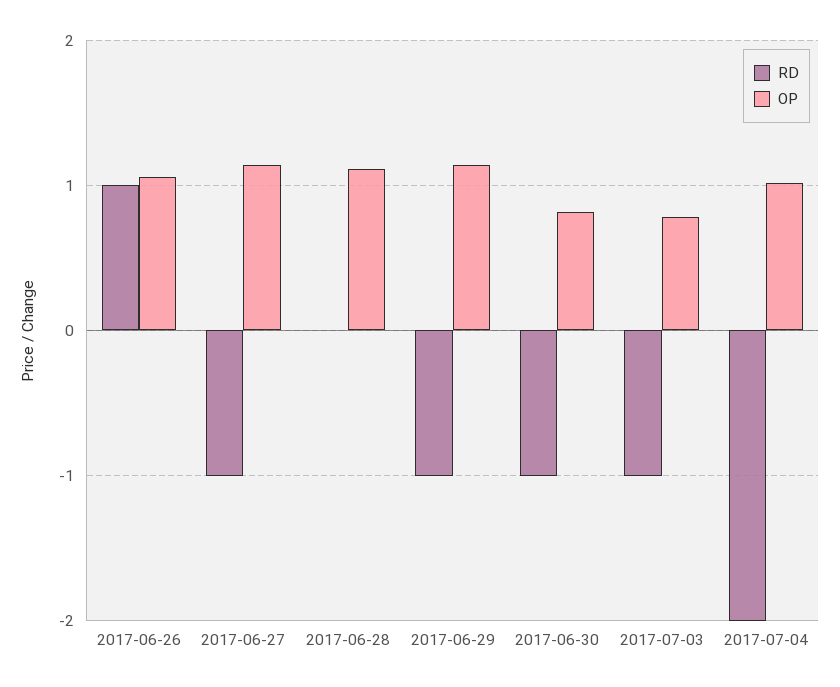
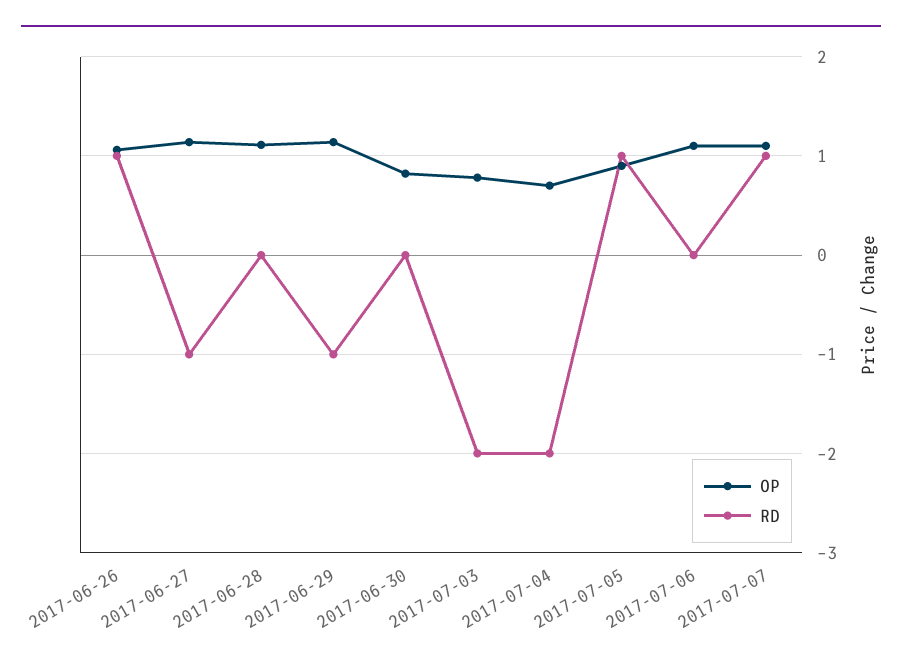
RD, 2017-06-30: -1 -> 0
RD, 2017-07-03: -1 -> -2
OP, 2017-07-04: 1 -> 0.7
OP, 2017-07-05: none -> 0.9
RD, 2017-07-05: none -> 1
OP, 2017-07-06: none -> 1.1
RD, 2017-07-06: none -> 0
OP, 2017-07-07: none -> 1.1
RD, 2017-07-07: none -> 1

